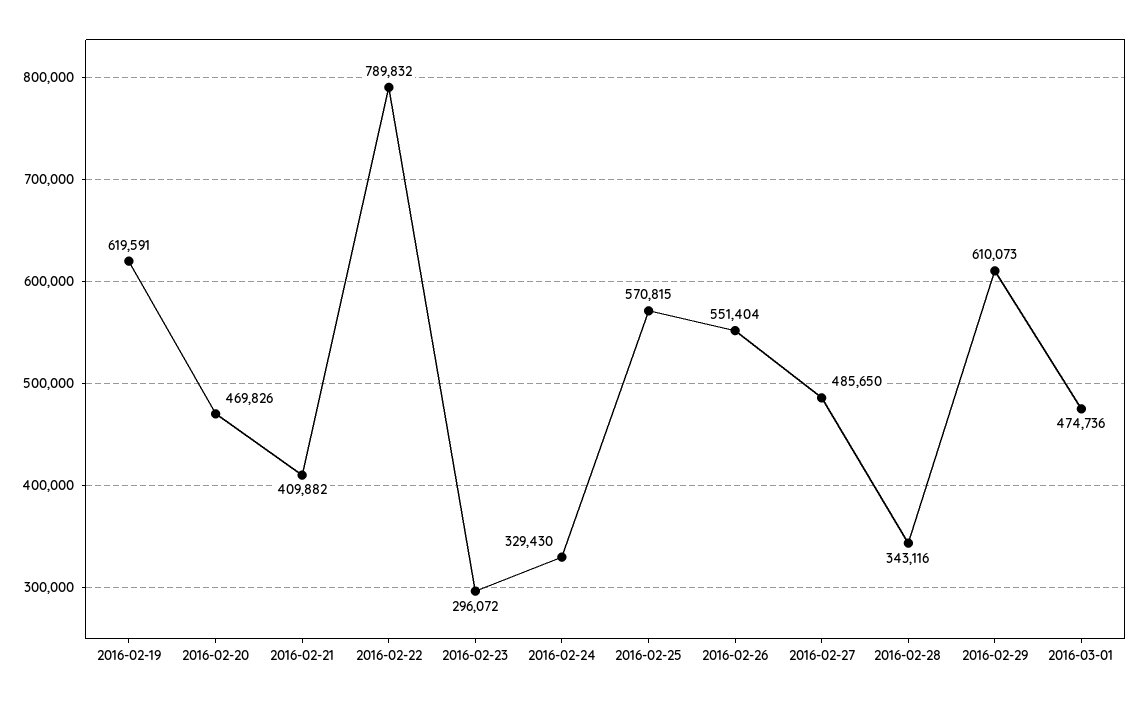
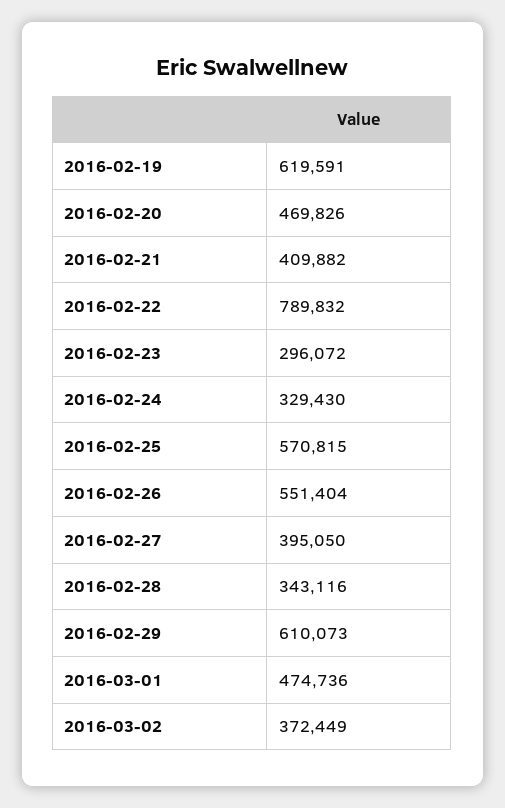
2016-02-27: 485650 -> 395050
2016-03-02: none -> 372449

